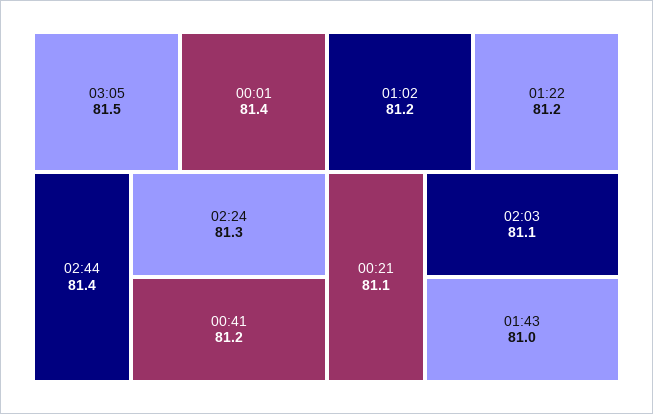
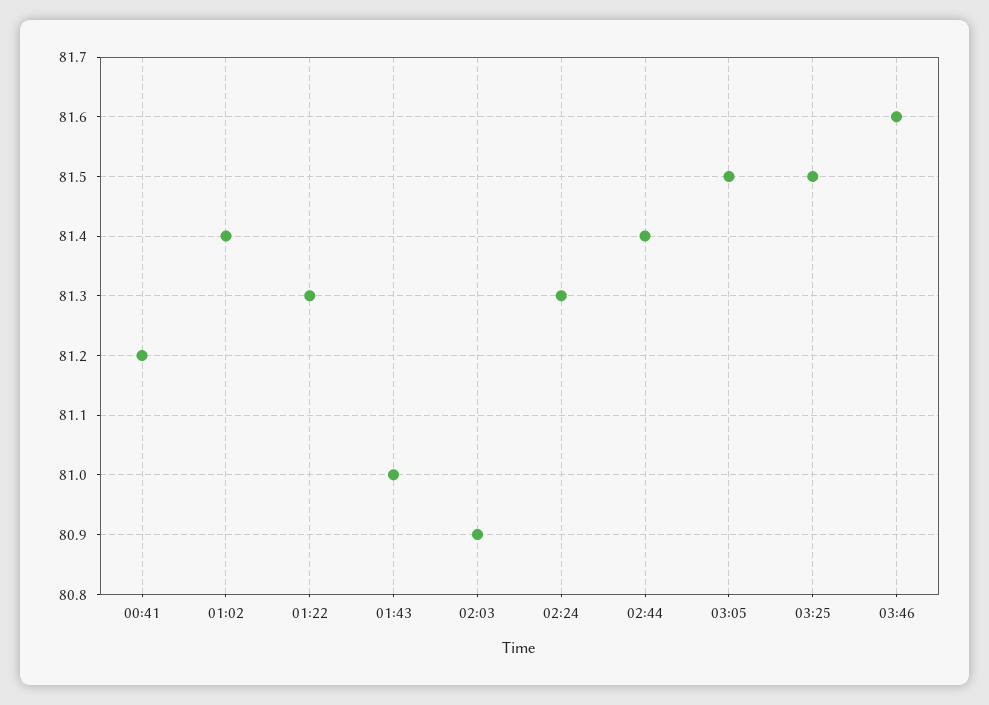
00:01: 81.4 -> none
01:02: 81.2 -> 81.4
01:22: 81.2 -> 81.3
00:21: 81.1 -> none
02:03: 81.1 -> 80.9
03:25: none -> 81.5
03:46: none -> 81.6

